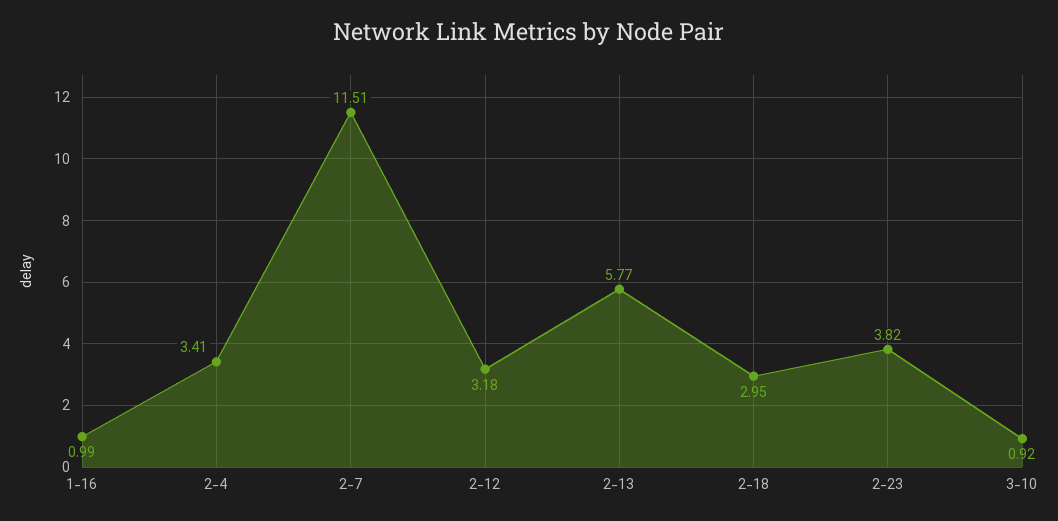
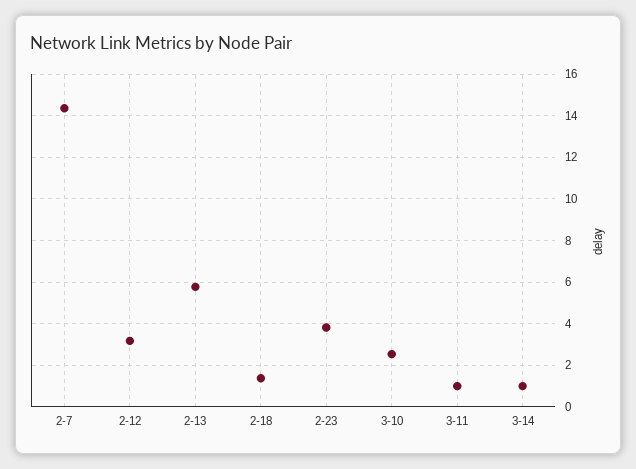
1-16: 0.99 -> none
2-4: 3.41 -> none
2-7: 11.51 -> 14.5
2-18: 2.95 -> 1.5
3-10: 0.92 -> 2.5
3-11: none -> 1
3-14: none -> 1

